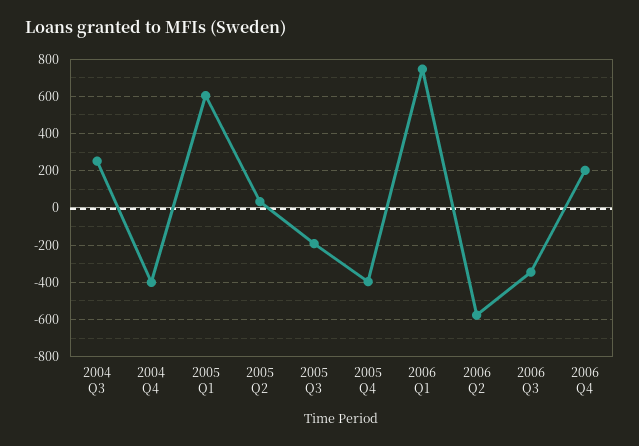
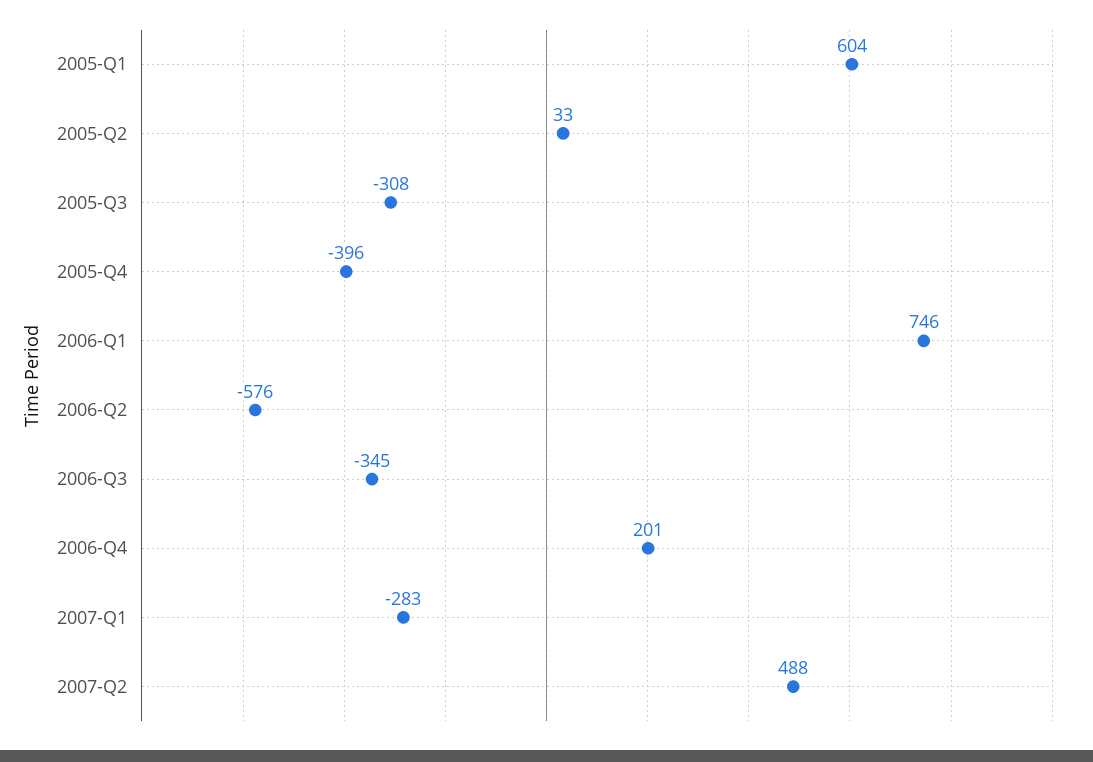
2004 Q3: 250 -> none
2004 Q4: -400 -> none
2005 Q3: -200 -> -308
2007-Q1: none -> -283
2007-Q2: none -> 488

